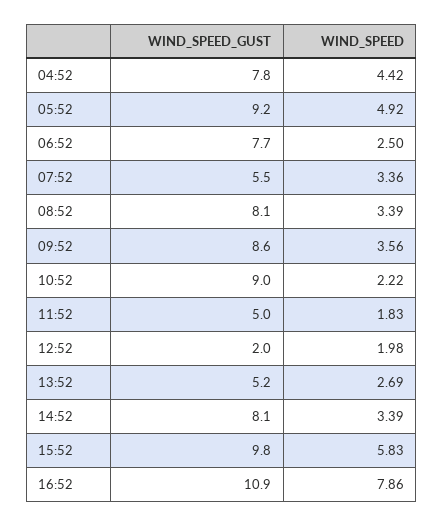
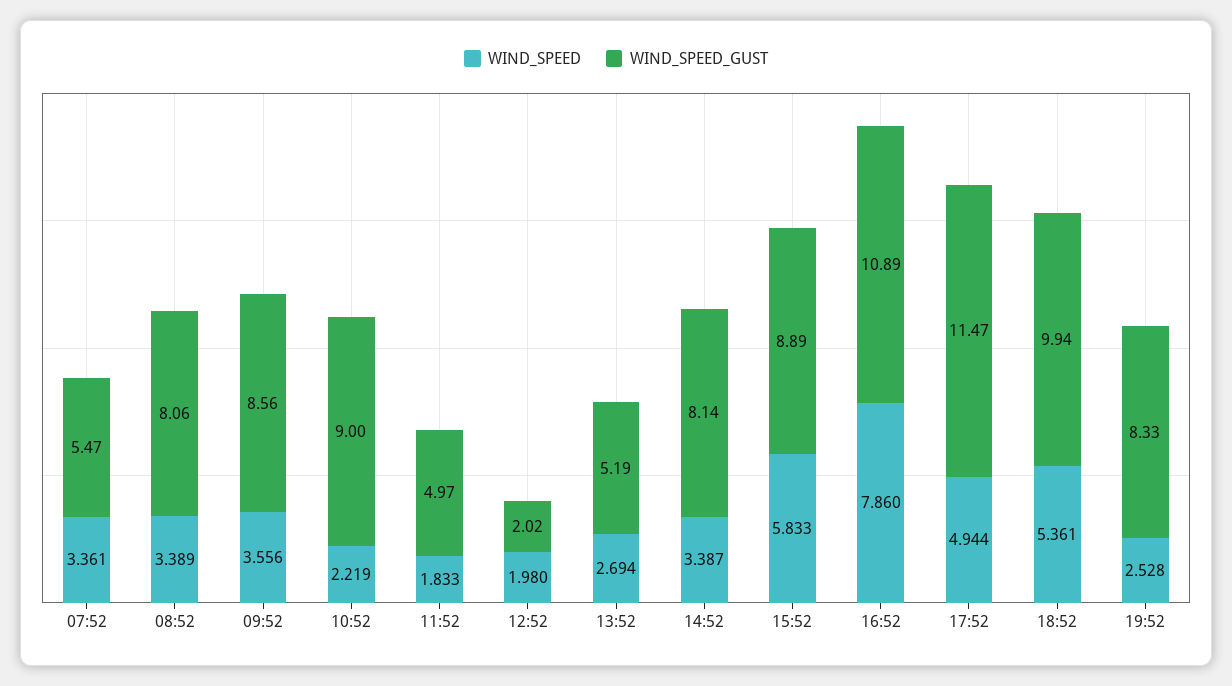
WIND_SPEED_GUST, 04:52: 7.8 -> none
WIND_SPEED, 04:52: 4.42 -> none
WIND_SPEED_GUST, 05:52: 9.2 -> none
WIND_SPEED, 05:52: 4.92 -> none
WIND_SPEED_GUST, 06:52: 7.7 -> none
WIND_SPEED, 06:52: 2.5 -> none
WIND_SPEED_GUST, 15:52: 9.8 -> 8.89
WIND_SPEED, 17:52: none -> 4.944
WIND_SPEED_GUST, 17:52: none -> 11.47
WIND_SPEED, 18:52: none -> 5.361
WIND_SPEED_GUST, 18:52: none -> 9.94
WIND_SPEED, 19:52: none -> 2.528
WIND_SPEED_GUST, 19:52: none -> 8.33

